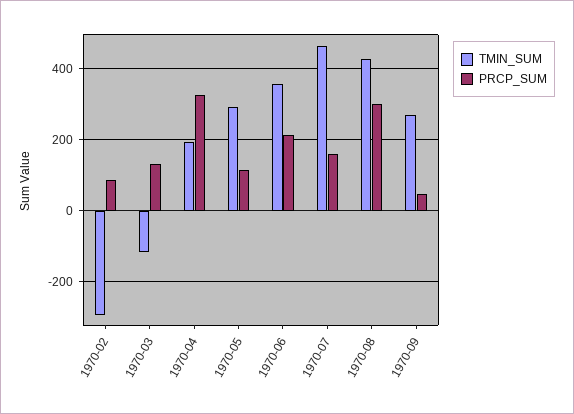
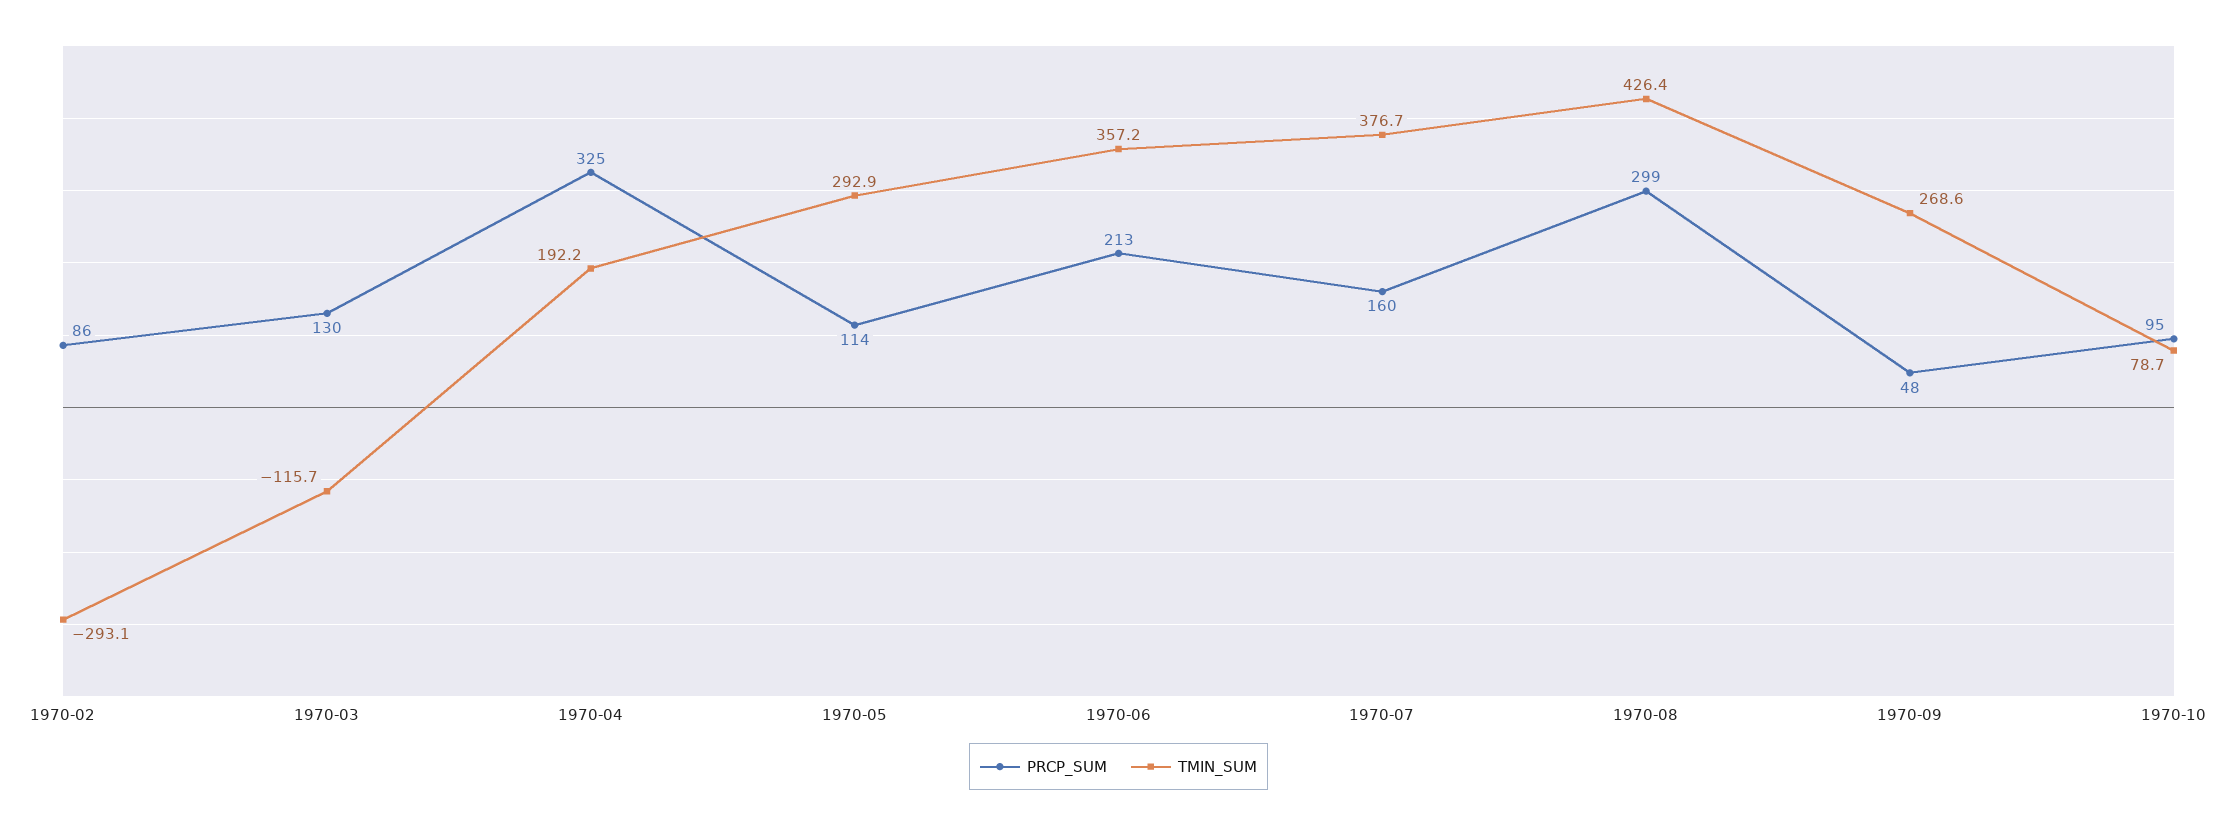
TMIN_SUM, 1970-07: 460 -> 376.7
PRCP_SUM, 1970-10: none -> 95
TMIN_SUM, 1970-10: none -> 78.7

